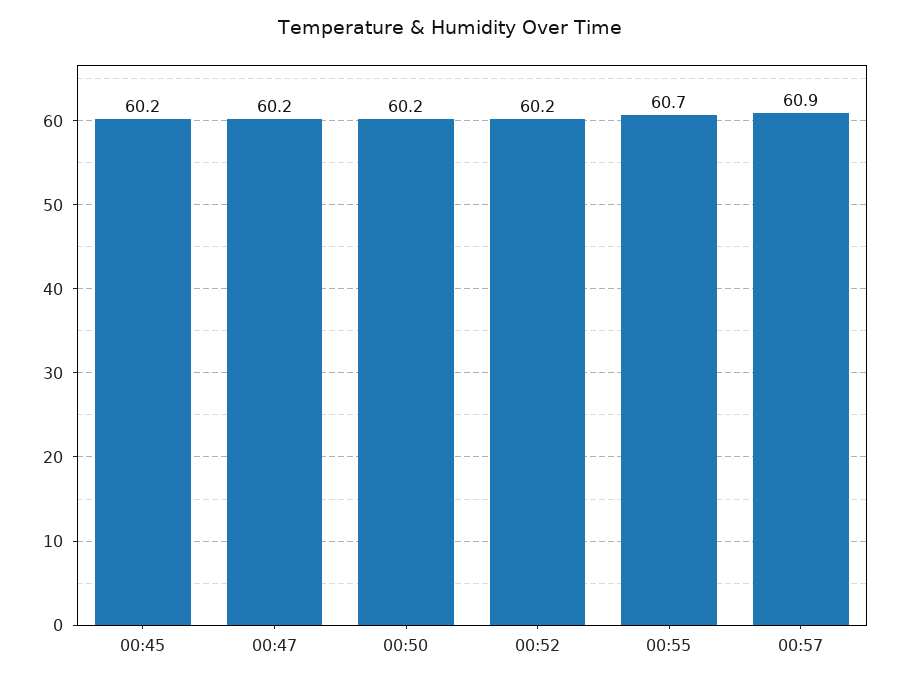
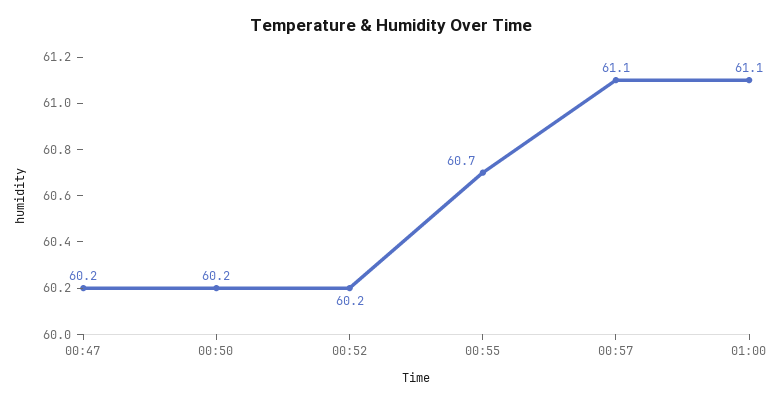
00:45: 60.2 -> none
00:57: 60.9 -> 61.1
01:00: none -> 61.1

